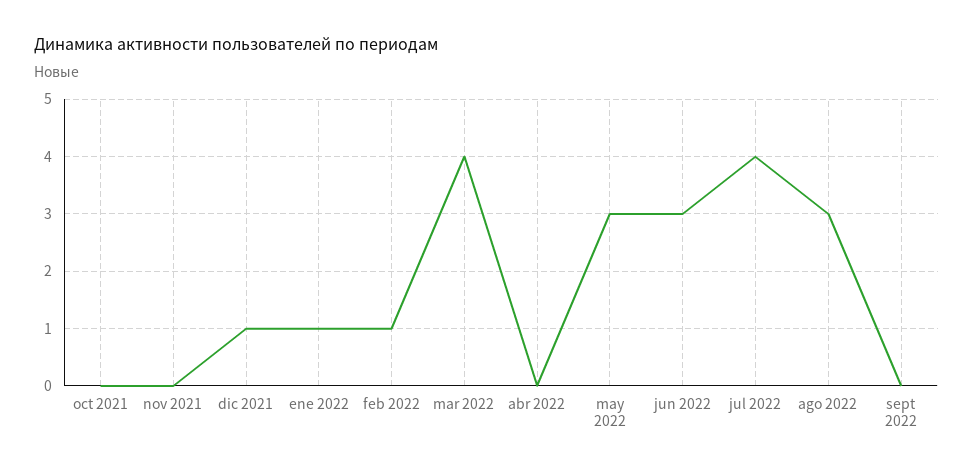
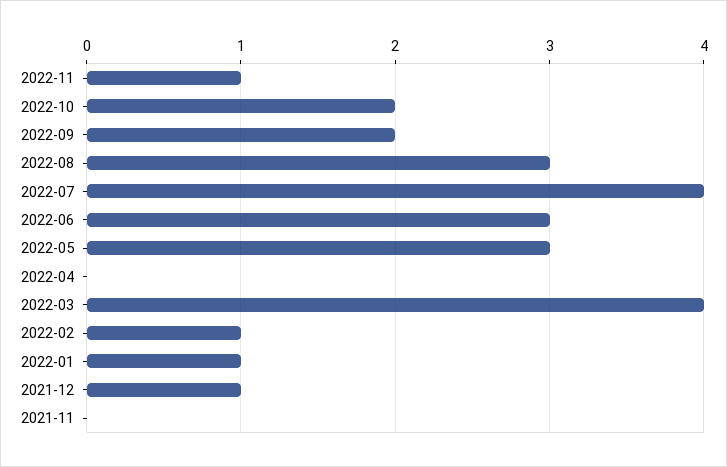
oct 2021: 0 -> none
sept 2022: 0 -> 2
2022-11: none -> 1
2022-10: none -> 2

